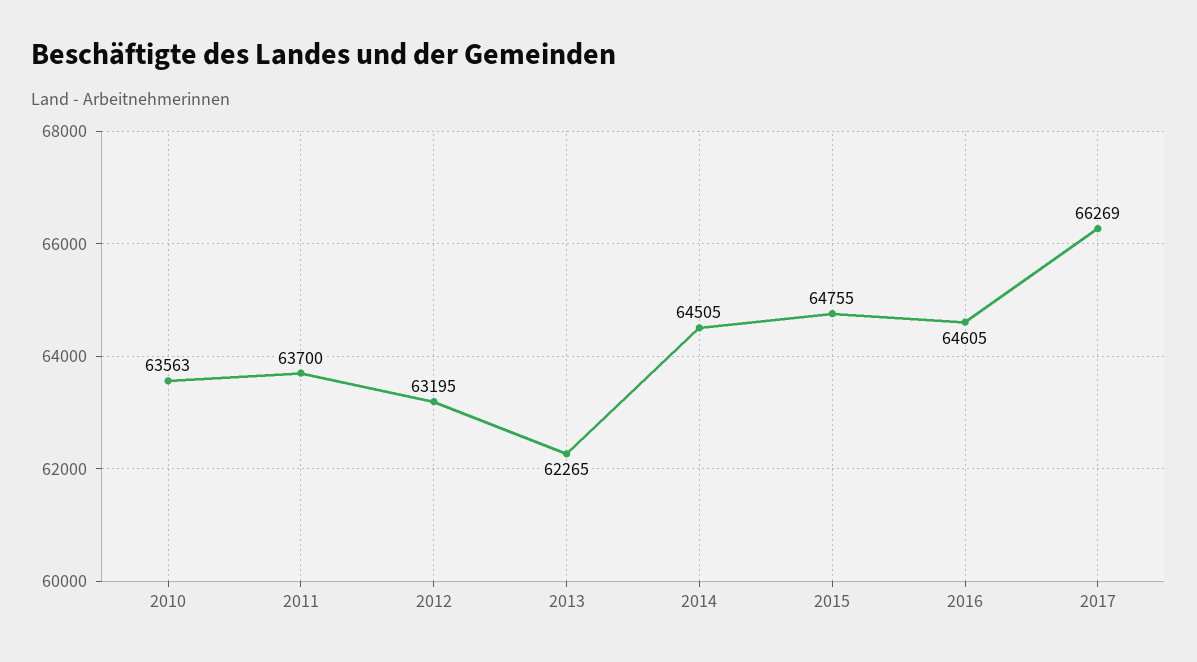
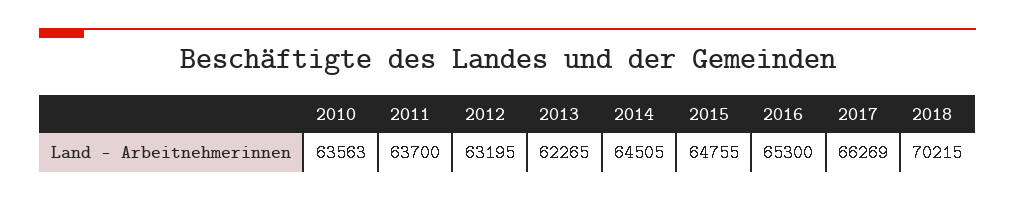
2016: 64605 -> 65300
2018: none -> 70215

